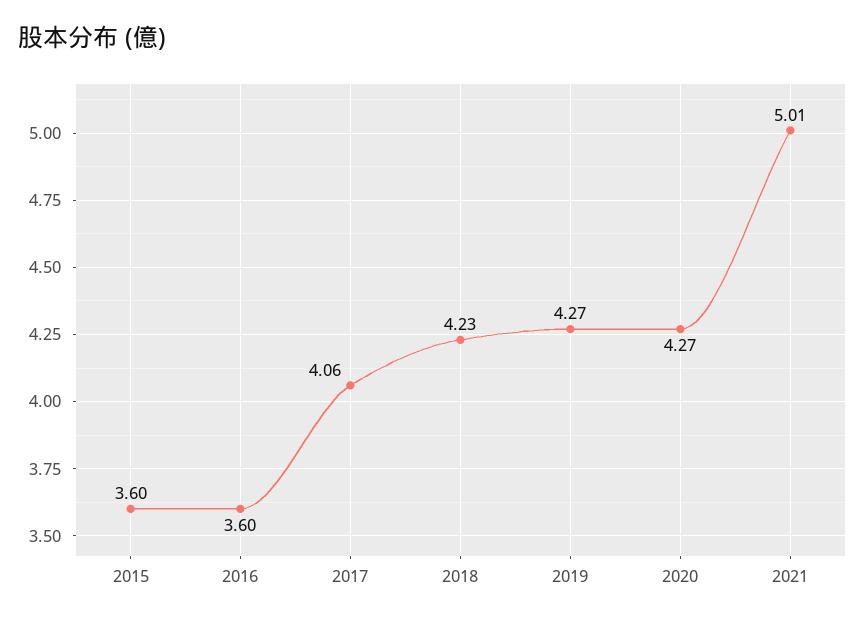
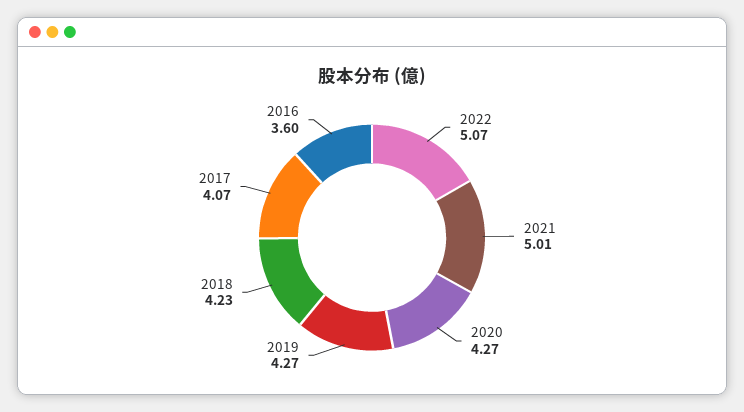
2015: 3.6 -> none
2017: 4.06 -> 4.07
2022: none -> 5.07

